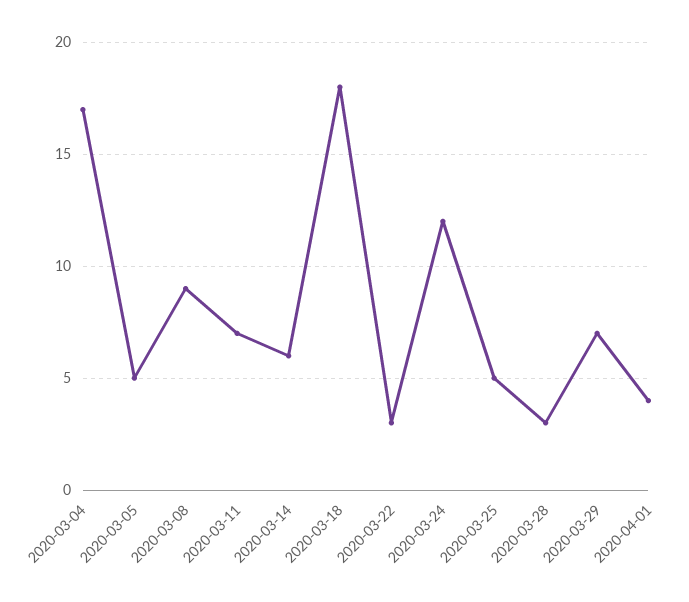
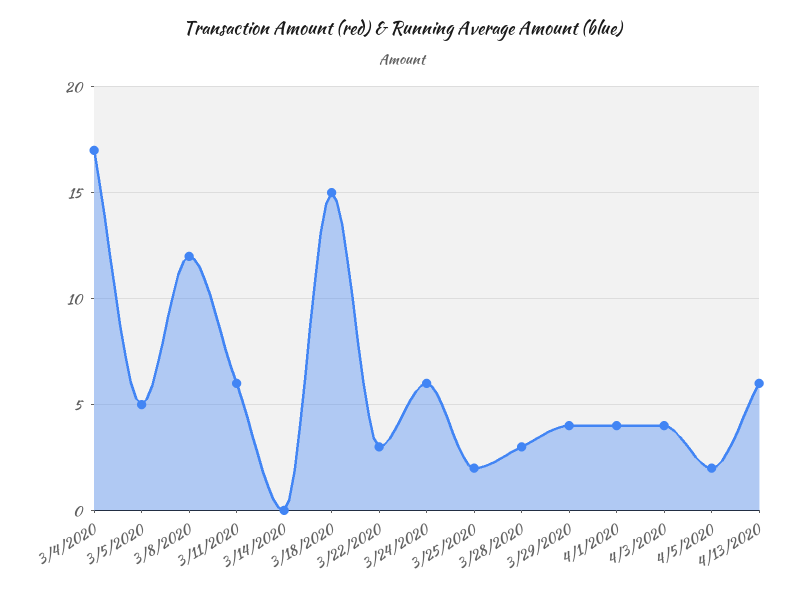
2020-03-08: 9 -> 12
2020-03-11: 7 -> 6
2020-03-14: 6 -> 0
2020-03-18: 18 -> 15
2020-03-24: 12 -> 6
2020-03-25: 5 -> 2
2020-03-29: 7 -> 4
4/3/2020: none -> 4
4/5/2020: none -> 2
4/13/2020: none -> 6

